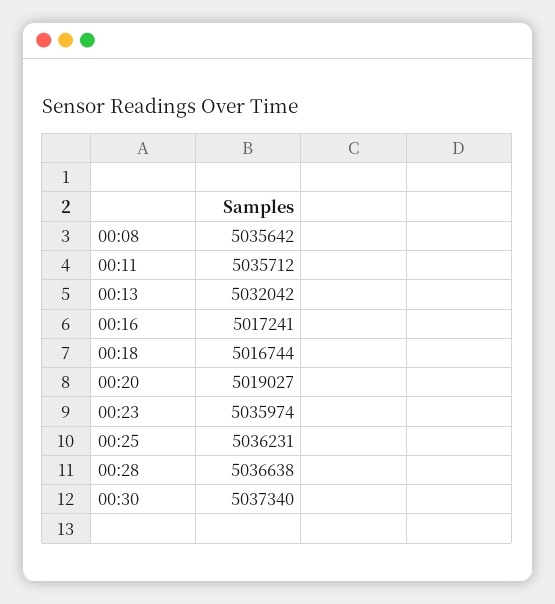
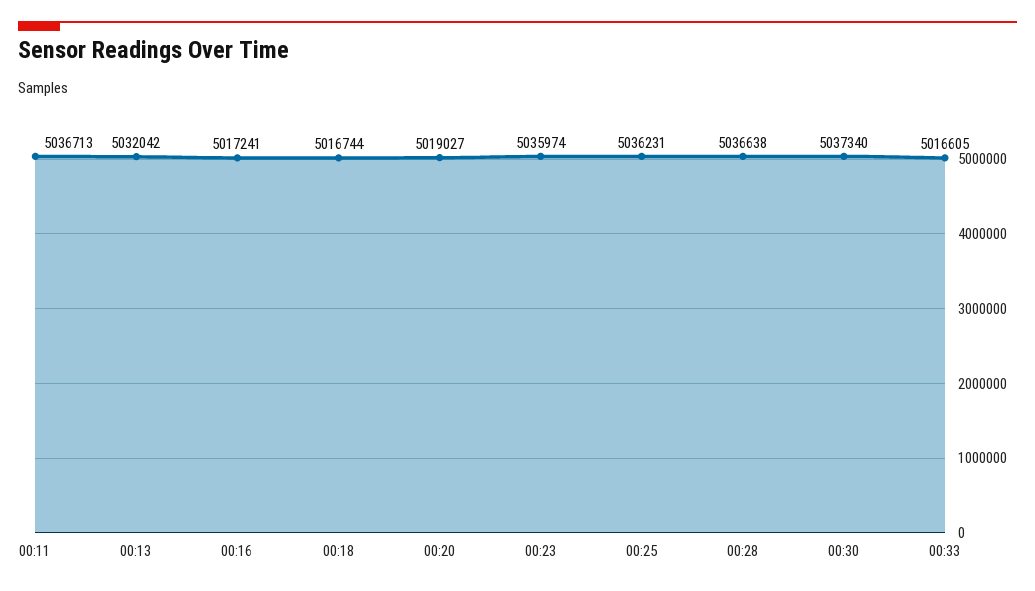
00:08: 5035642 -> none
00:11: 5035712 -> 5036713
00:33: none -> 5016605

